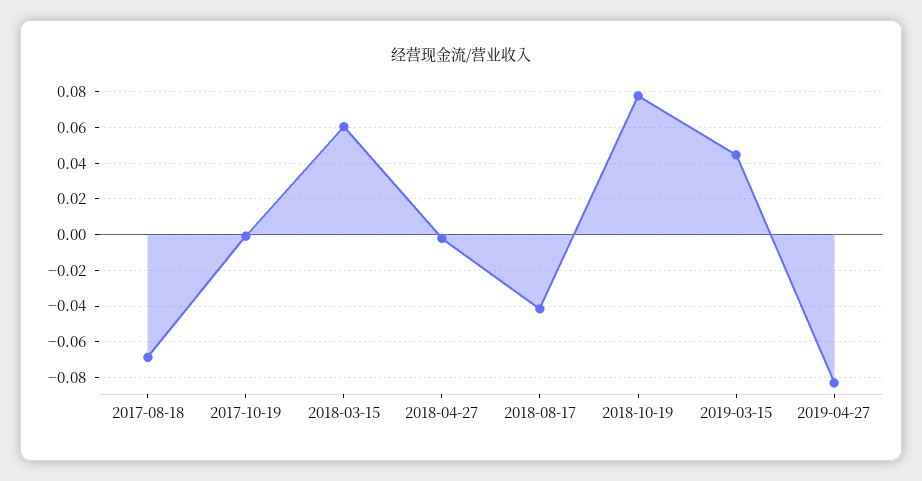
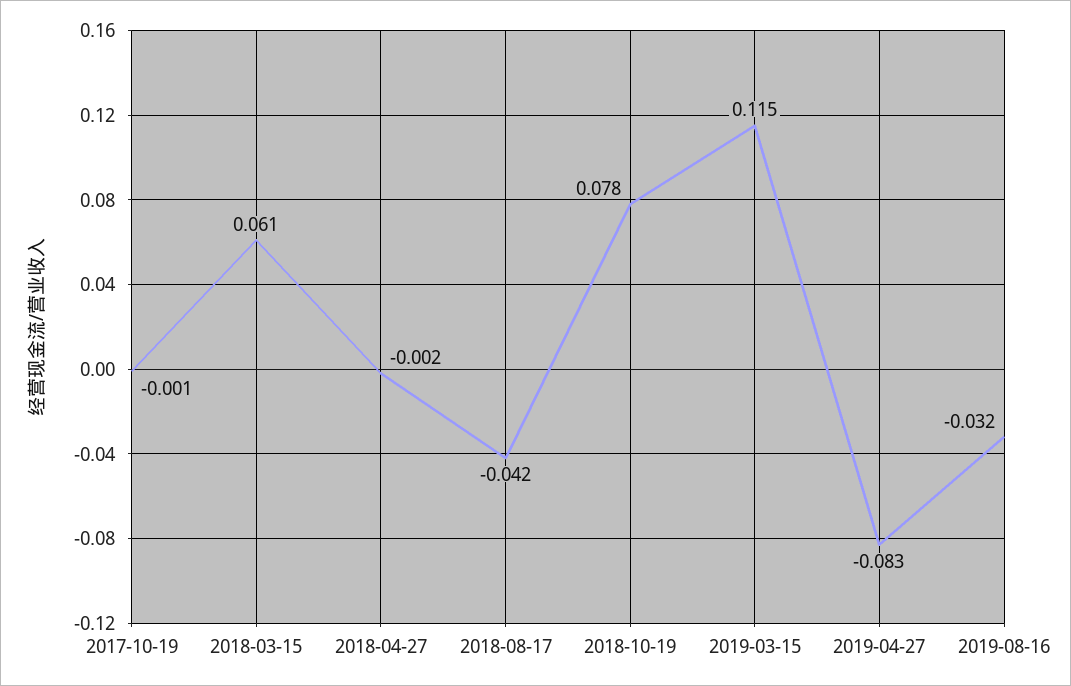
2017-08-18: -0.07 -> none
2019-03-15: 0.045 -> 0.115
2019-08-16: none -> -0.032

